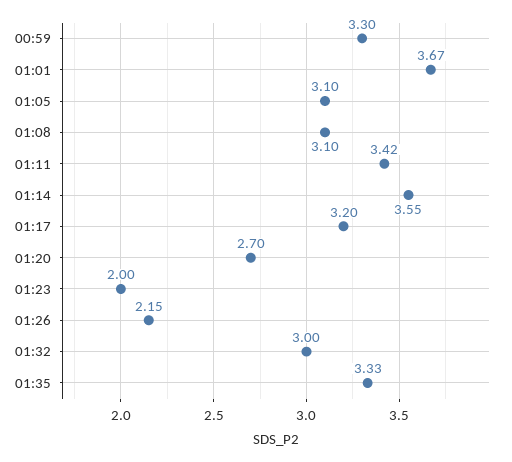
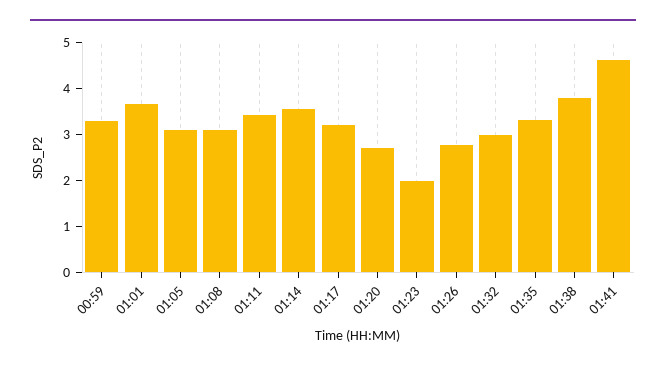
01:26: 2.15 -> 2.8
01:38: none -> 3.8
01:41: none -> 4.6

